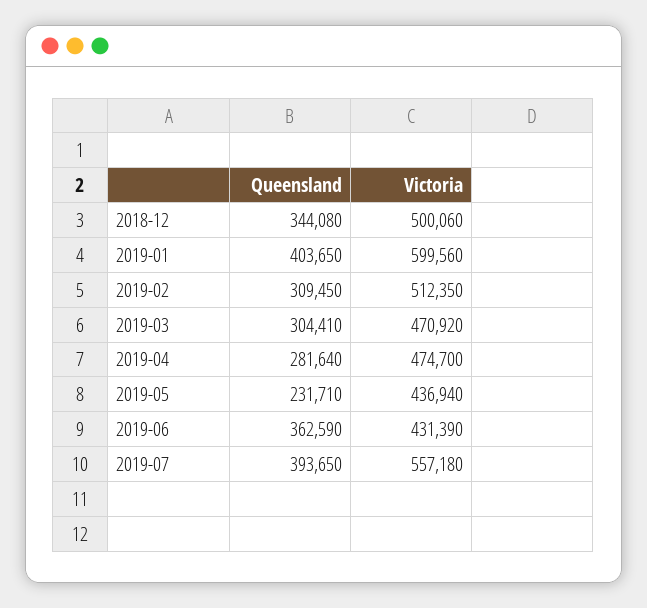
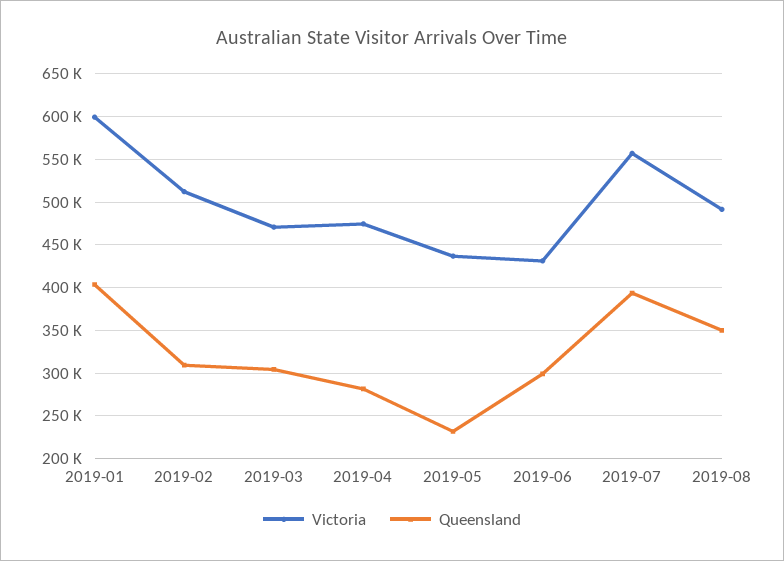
Queensland, 2018-12: 344080 -> none
Victoria, 2018-12: 500060 -> none
Queensland, 2019-06: 362590 -> 300000
Victoria, 2019-08: none -> 490000
Queensland, 2019-08: none -> 350000

